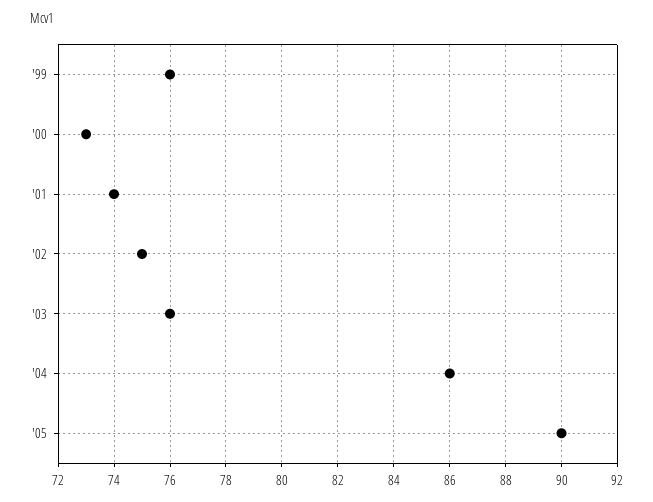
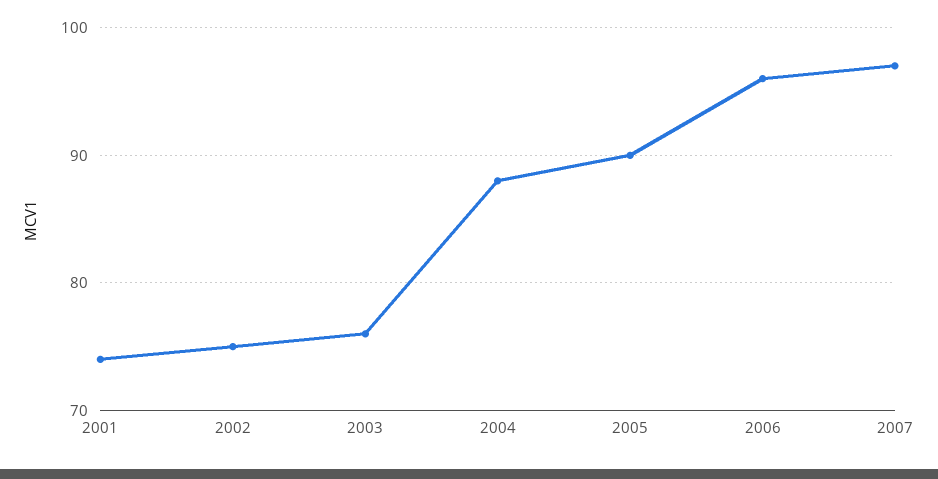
'99: 76 -> none
'00: 73 -> none
'04: 86 -> 88
2006: none -> 96
2007: none -> 97

